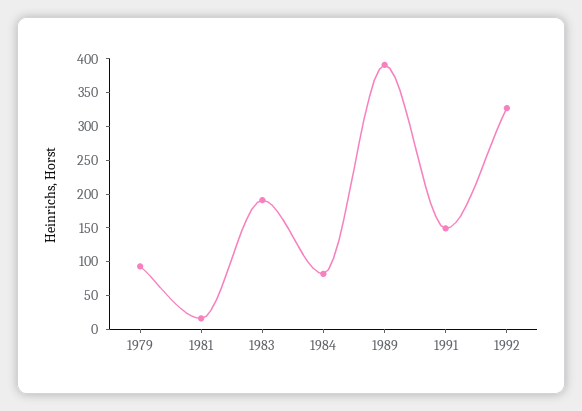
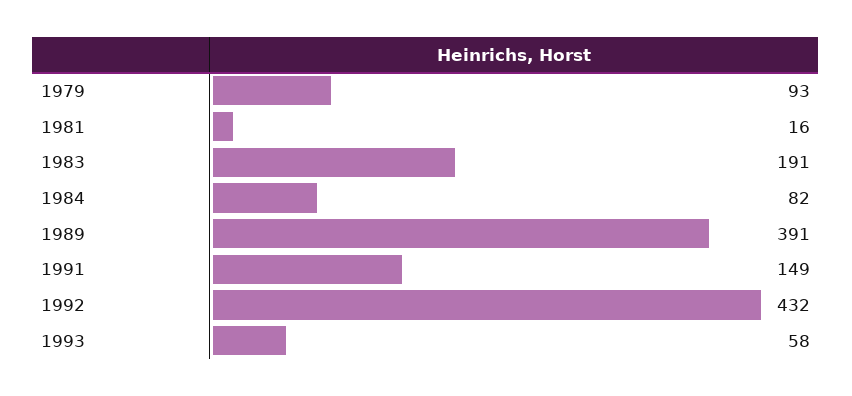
1992: 325 -> 432
1993: none -> 58

